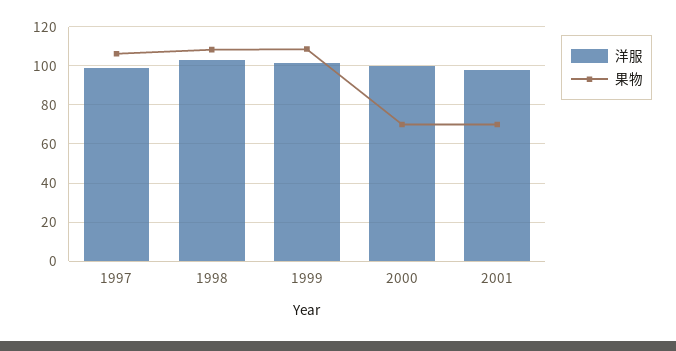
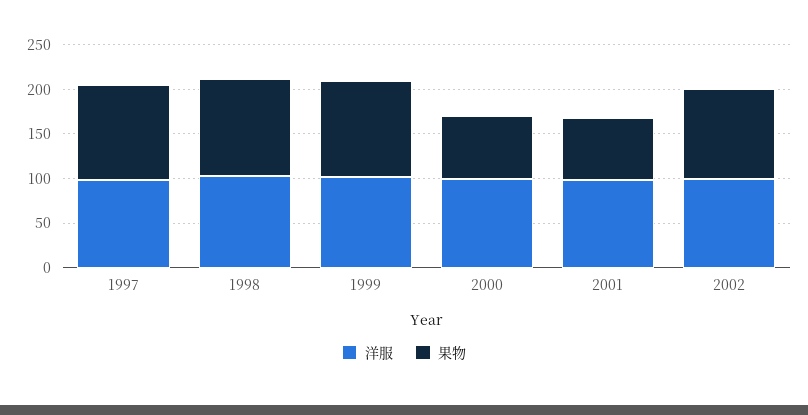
洋服, 2002: none -> 100
果物, 2002: none -> 100

